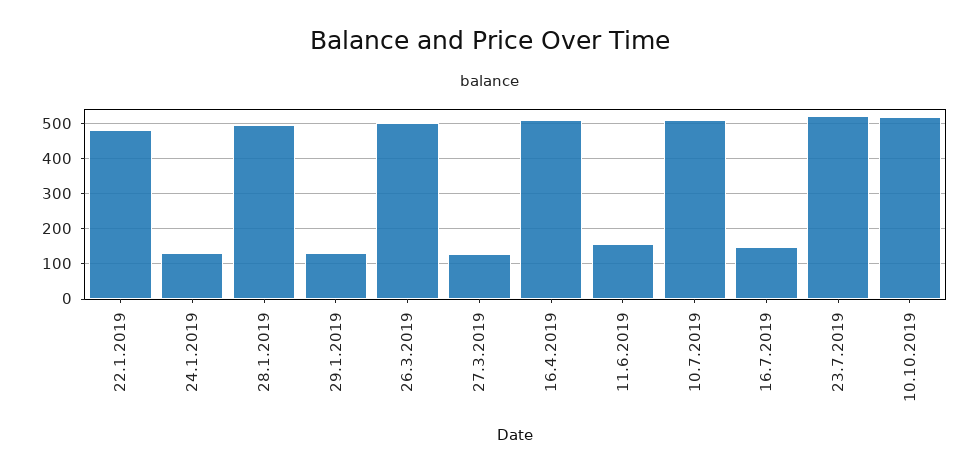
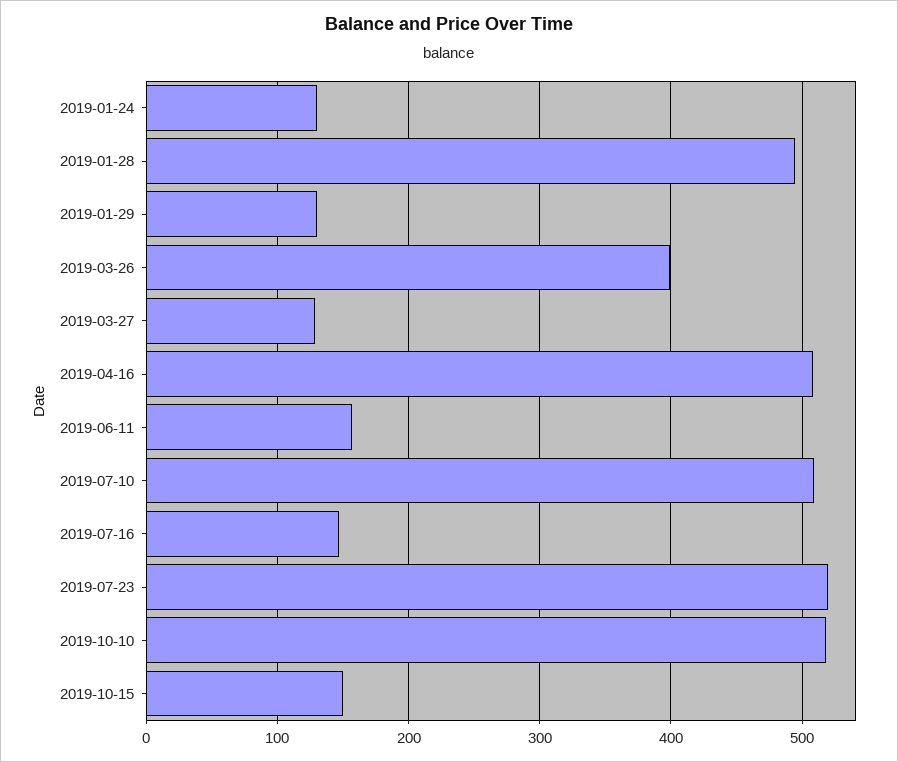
22.1.2019: 480 -> none
26.3.2019: 500 -> 400
2019-10-15: none -> 150

